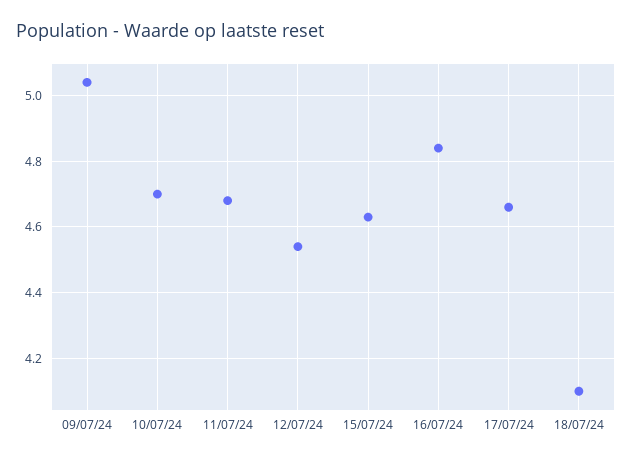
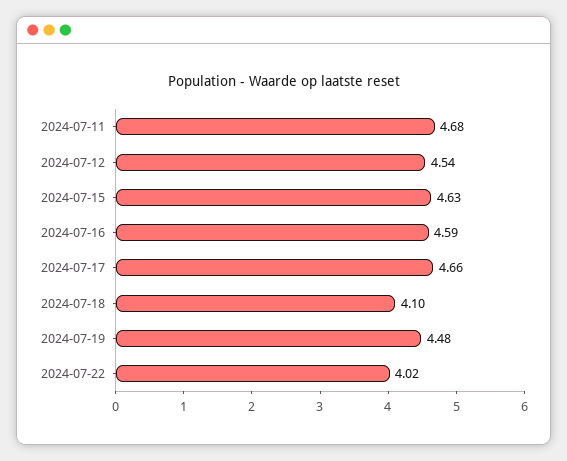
09/07/24: 5.05 -> none
10/07/24: 4.7 -> none
16/07/24: 4.85 -> 4.59
2024-07-19: none -> 4.48
2024-07-22: none -> 4.02

